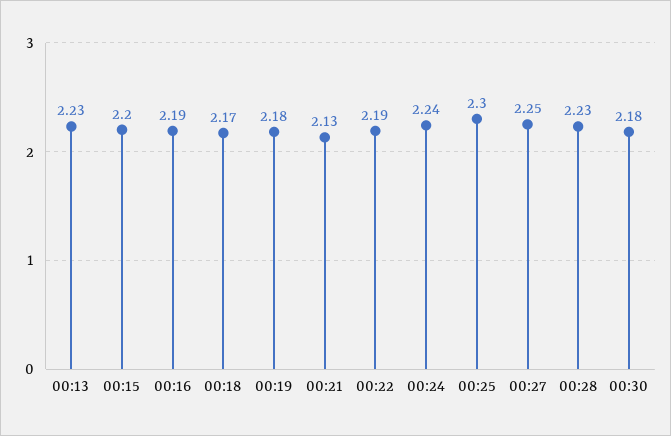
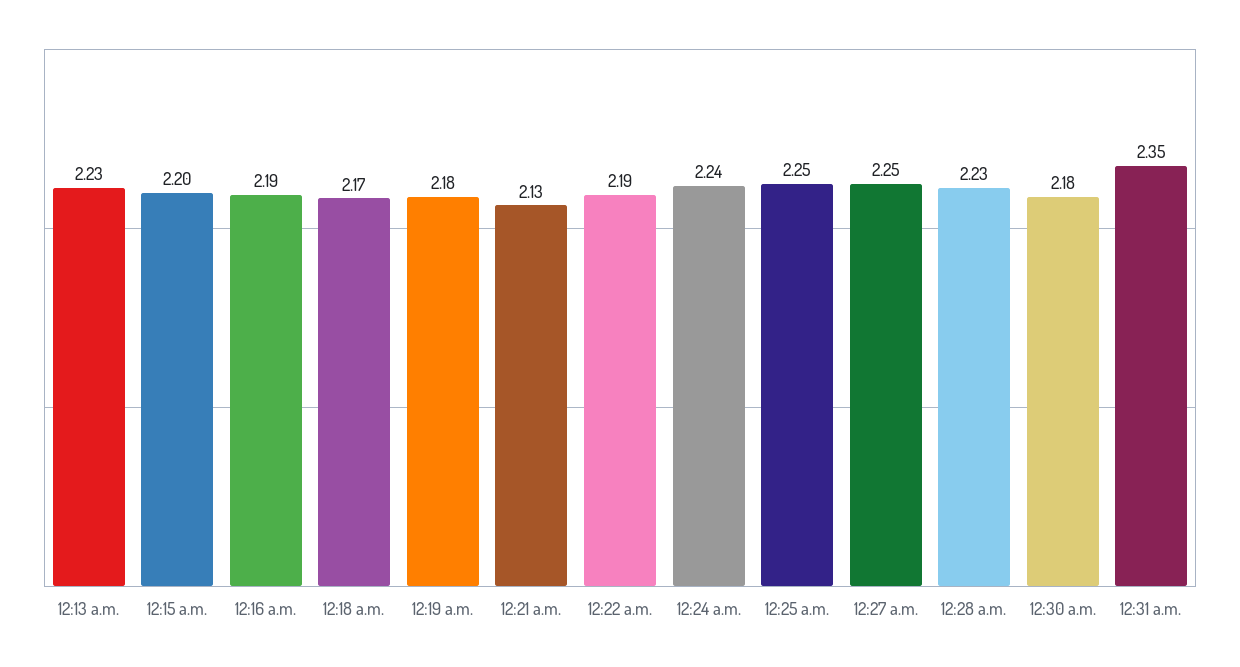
00:25: 2.3 -> 2.25
12:31 a.m.: none -> 2.35

